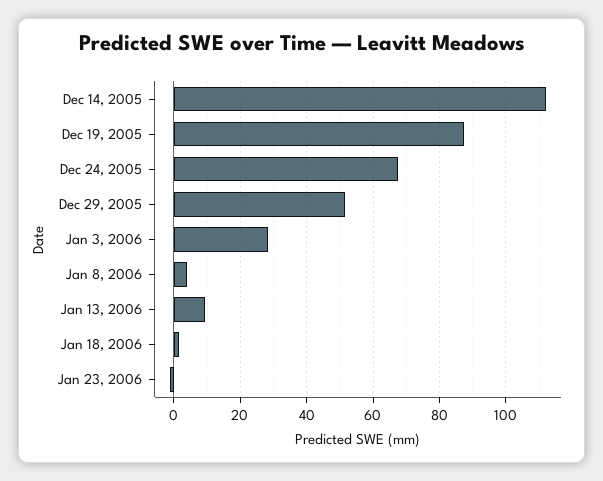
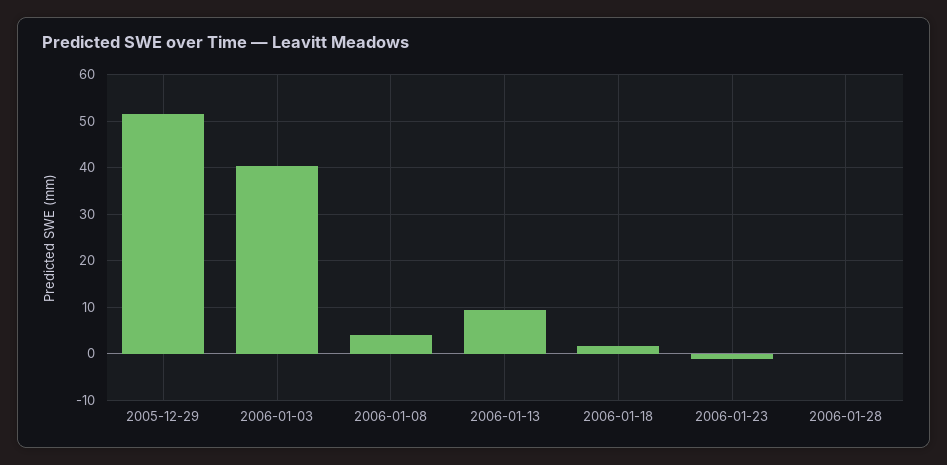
Dec 14, 2005: 112 -> none
Dec 19, 2005: 88 -> none
Dec 24, 2005: 68 -> none
Jan 3, 2006: 28 -> 40
2006-01-28: none -> 0

